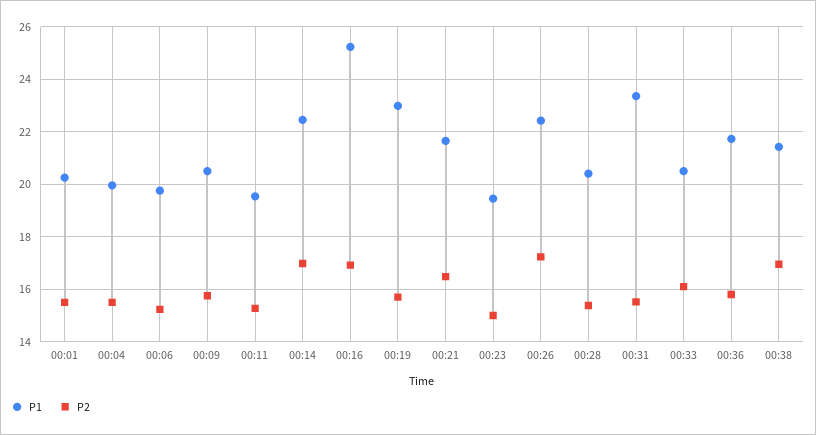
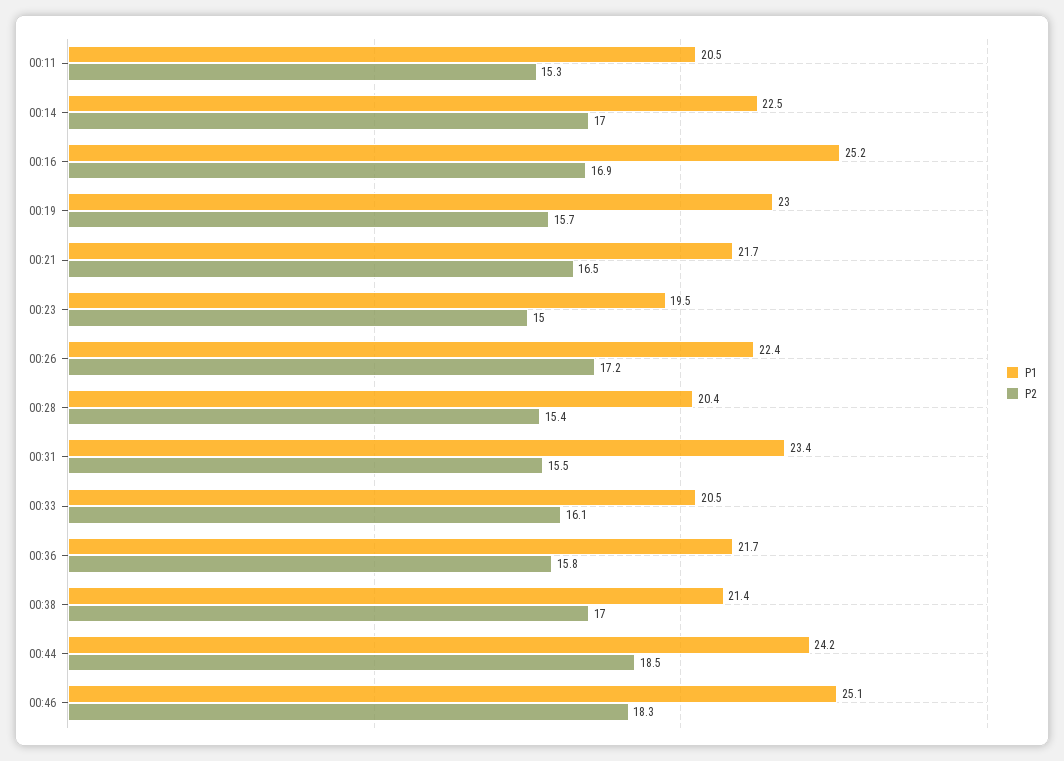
P1, 00:01: 20.25 -> none
P2, 00:01: 15.5 -> none
P1, 00:04: 20 -> none
P2, 00:04: 15.5 -> none
P1, 00:06: 19.75 -> none
P2, 00:06: 15.25 -> none
P1, 00:09: 20.5 -> none
P2, 00:09: 15.75 -> none
P1, 00:11: 19.5 -> 20.5
P1, 00:44: none -> 24.2
P2, 00:44: none -> 18.5
P1, 00:46: none -> 25.1
P2, 00:46: none -> 18.3

